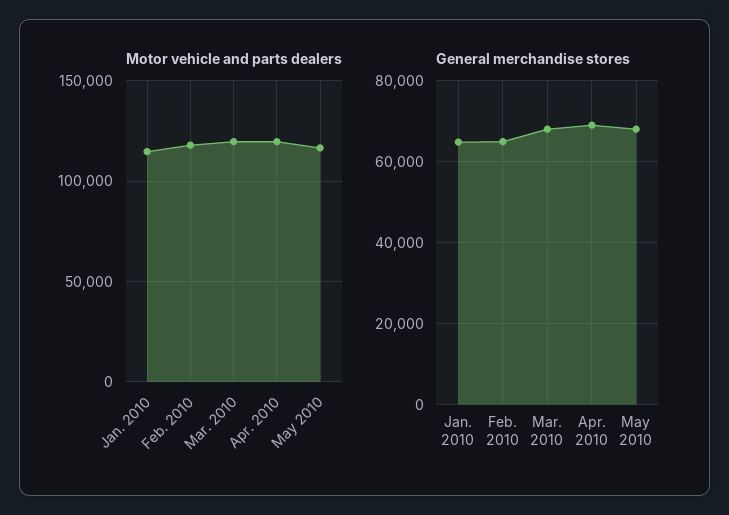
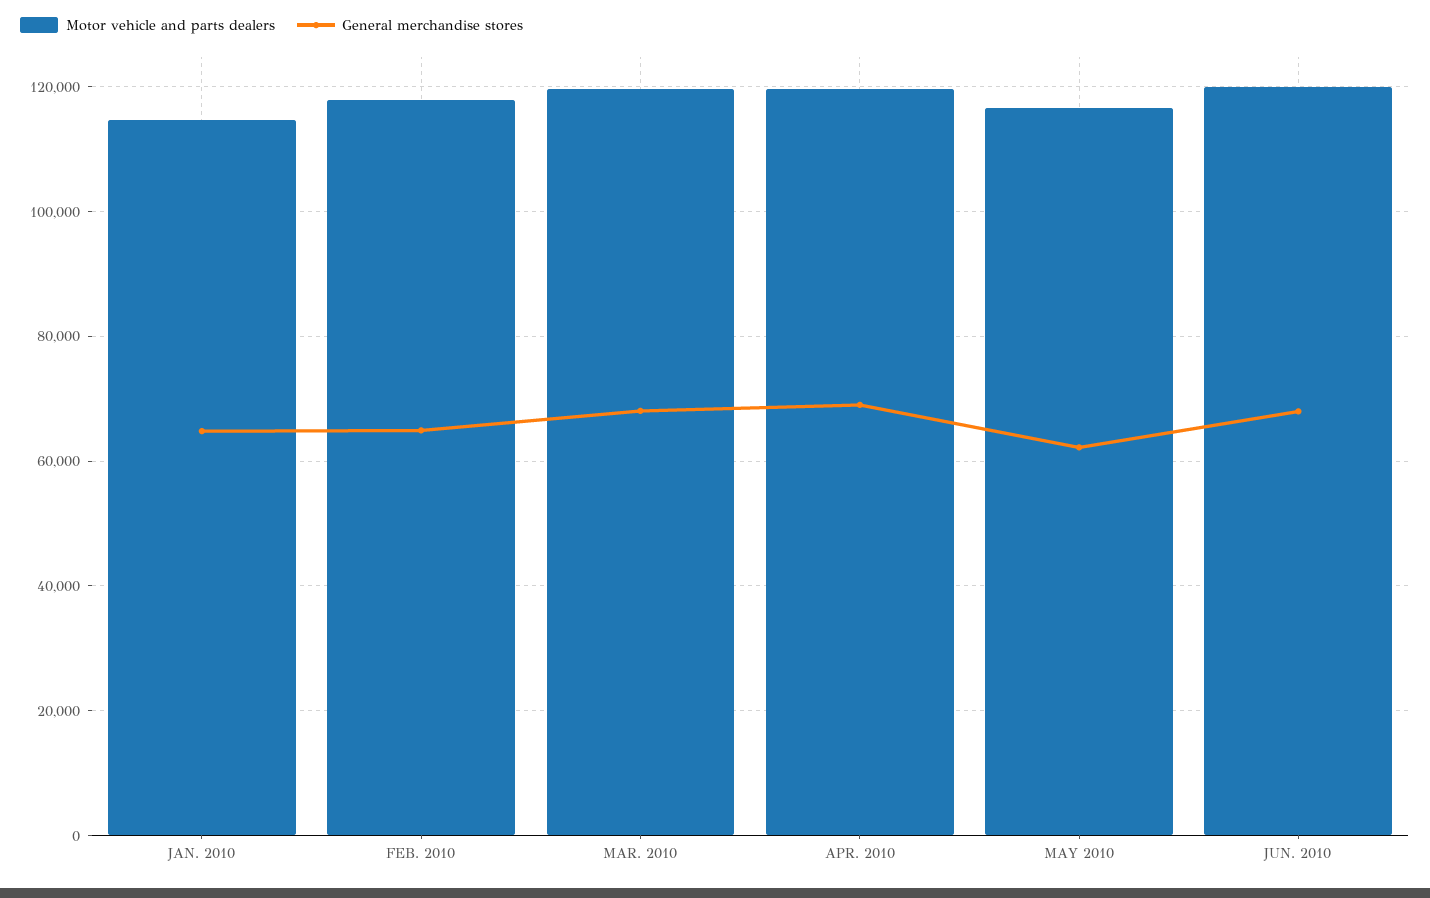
General merchandise stores, May 2010: 68000 -> 62000
Motor vehicle and parts dealers, JUN. 2010: none -> 120000
General merchandise stores, JUN. 2010: none -> 68000

